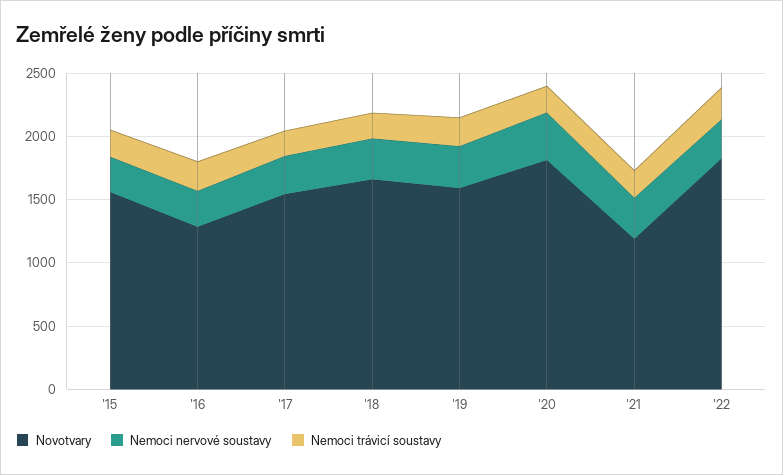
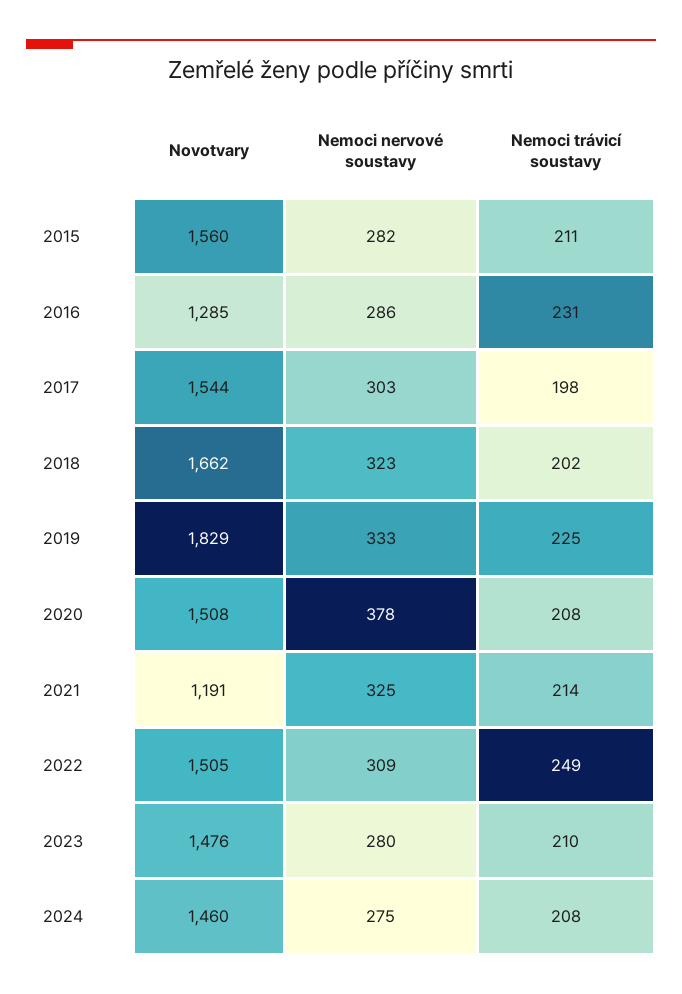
Novotvary, '19: 1600 -> 1829
Novotvary, '20: 1800 -> 1508
Novotvary, '22: 1800 -> 1505
Novotvary, 2023: none -> 1476
Nemoci nervové soustavy, 2023: none -> 280
Nemoci trávicí soustavy, 2023: none -> 210
Novotvary, 2024: none -> 1460
Nemoci nervové soustavy, 2024: none -> 275
Nemoci trávicí soustavy, 2024: none -> 208

